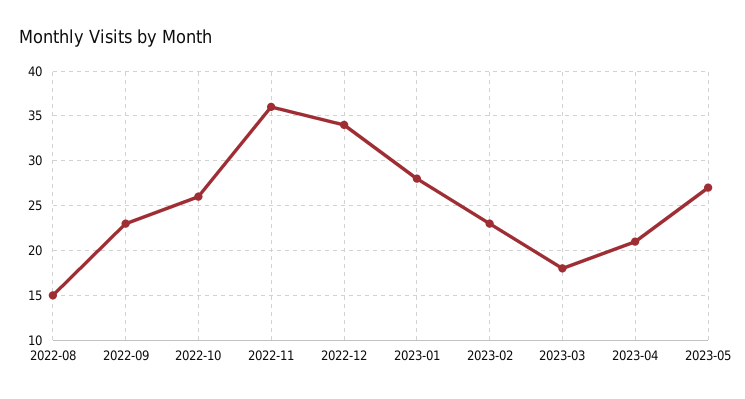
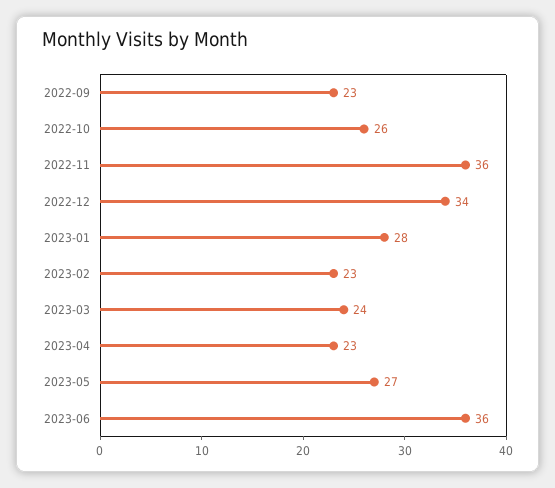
2022-08: 15 -> none
2023-03: 18 -> 24
2023-04: 21 -> 23
2023-06: none -> 36

